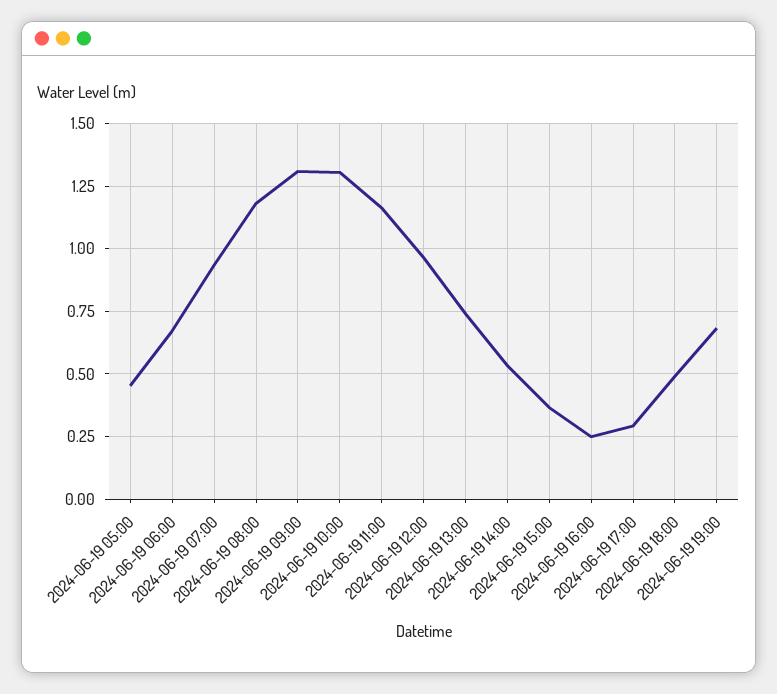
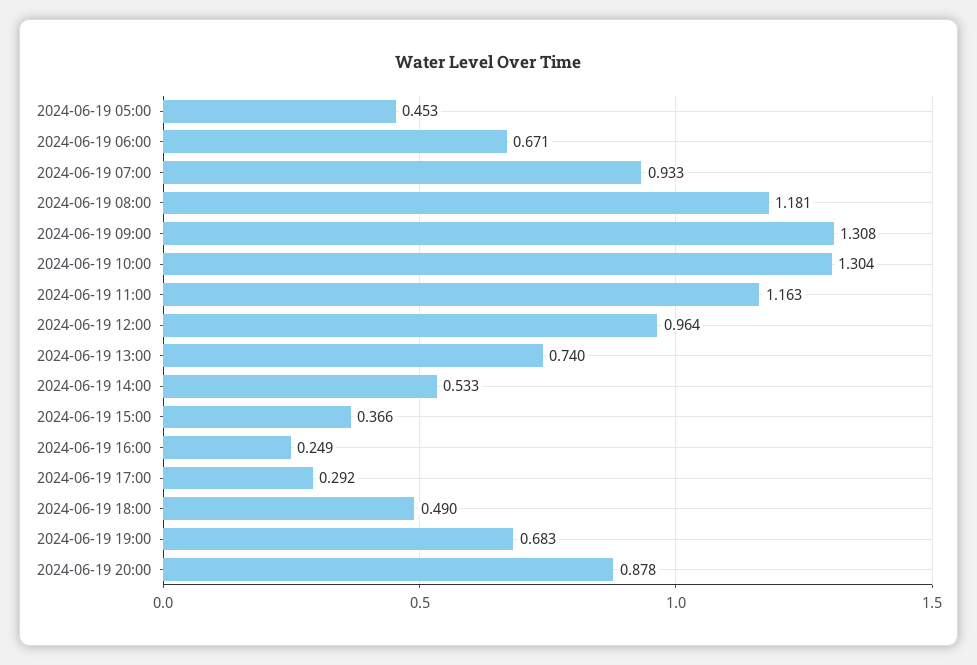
2024-06-19 20:00: none -> 0.878

